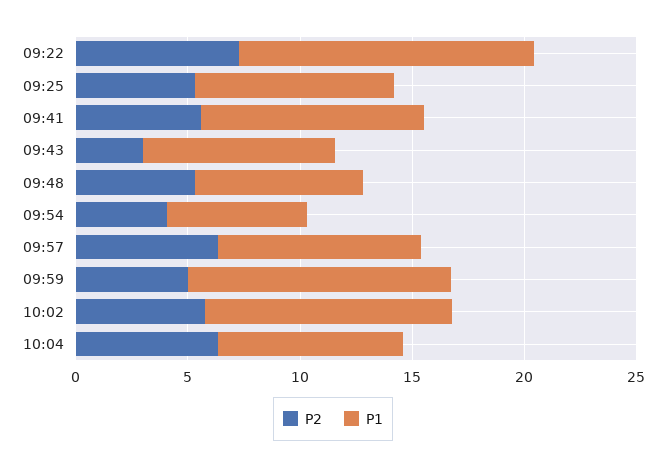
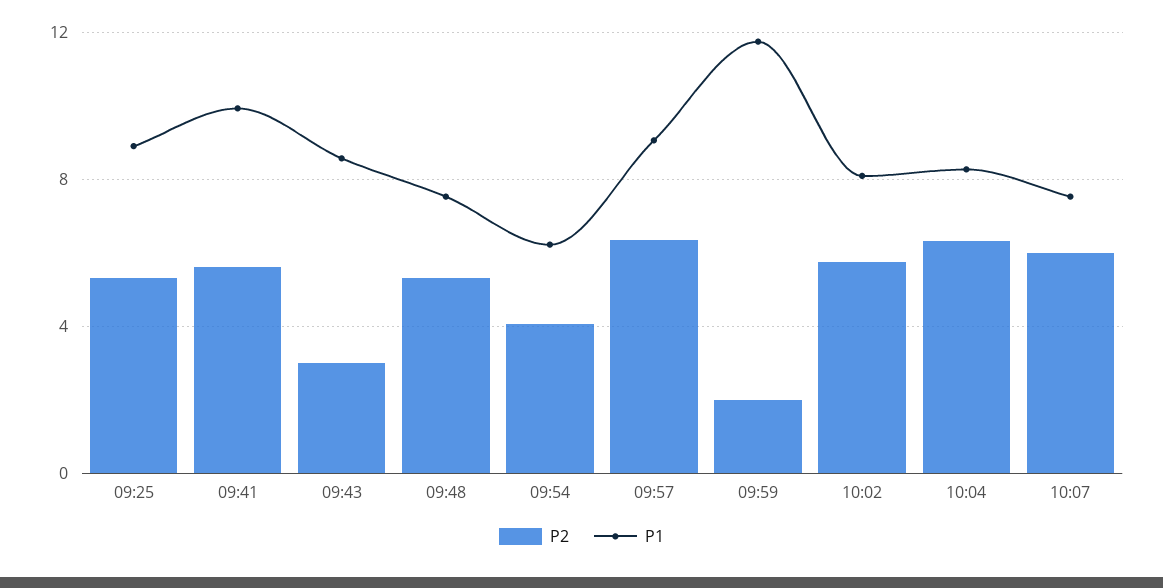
P2, 09:22: 7 -> none
P1, 09:22: 13 -> none
P2, 09:59: 5 -> 2
P1, 10:02: 11 -> 8
P2, 10:07: none -> 6
P1, 10:07: none -> 7.5

